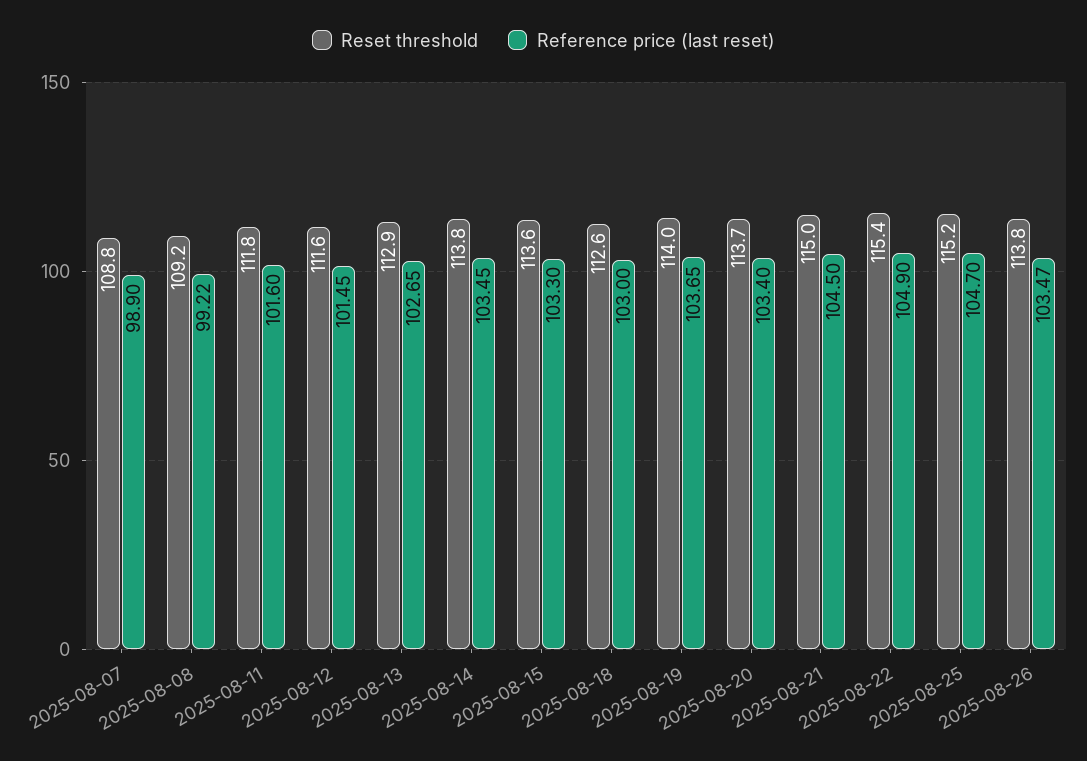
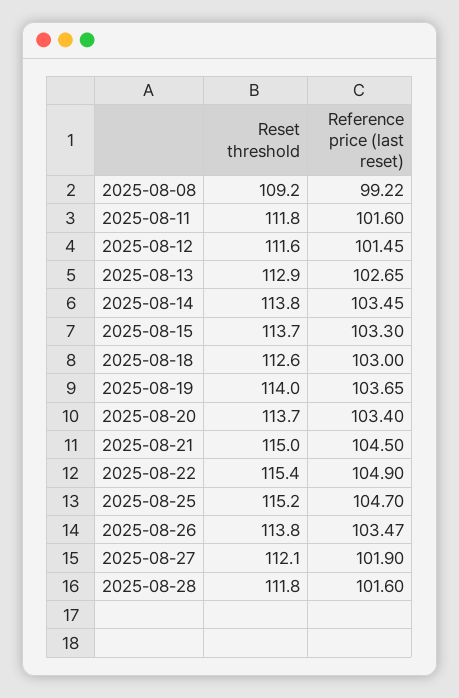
Reset threshold, 2025-08-07: 108.8 -> none
Reference price (last reset), 2025-08-07: 98.9 -> none
Reset threshold, 2025-08-15: 113.6 -> 113.7
Reset threshold, 2025-08-27: none -> 112.1
Reference price (last reset), 2025-08-27: none -> 101.9
Reset threshold, 2025-08-28: none -> 111.8
Reference price (last reset), 2025-08-28: none -> 101.6

